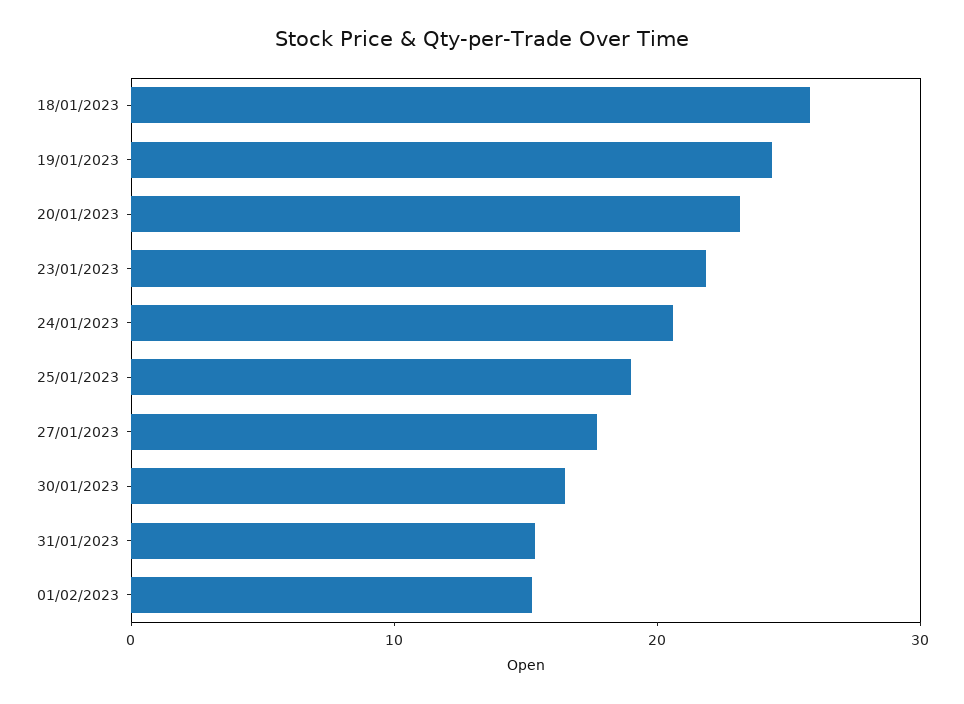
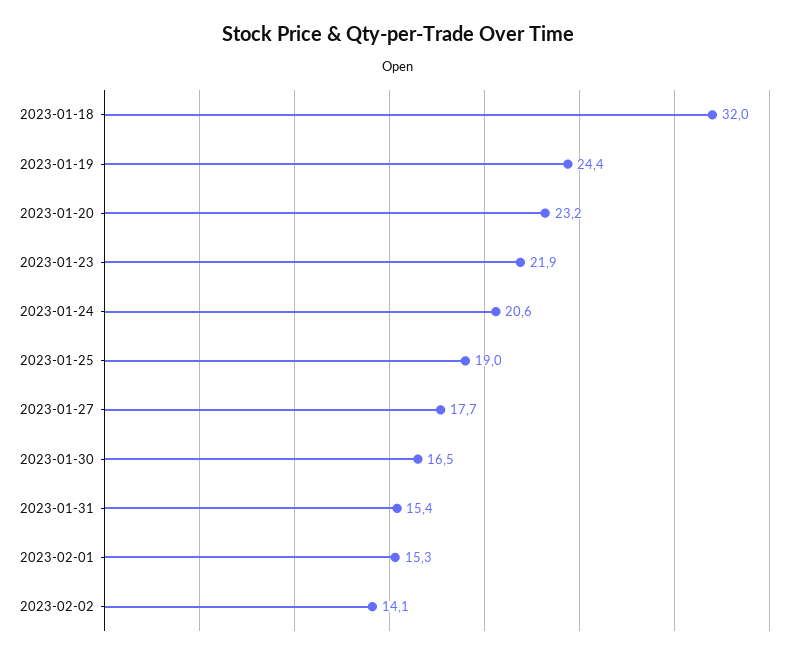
18/01/2023: 26 -> 32
2023-02-02: none -> 14.1

